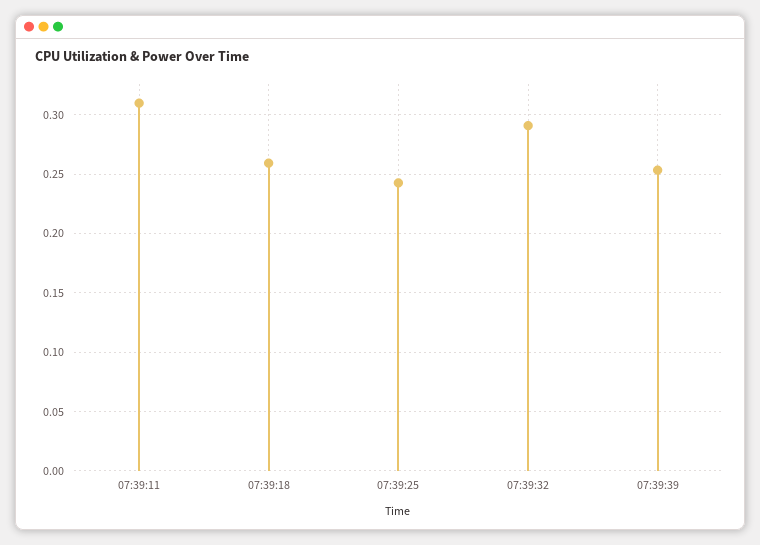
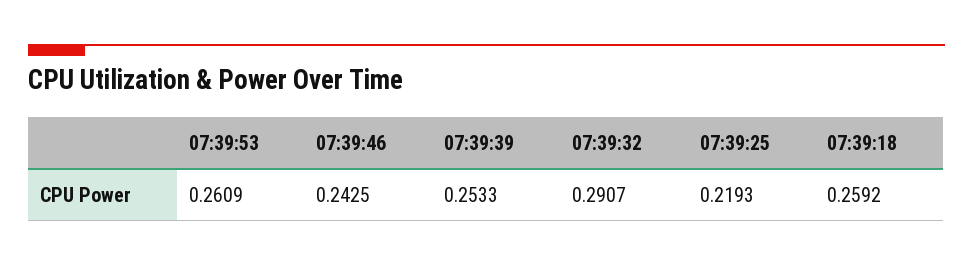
07:39:11: 0.31 -> none
07:39:25: 0.24 -> 0.2193
07:39:53: none -> 0.2609
07:39:46: none -> 0.2425

